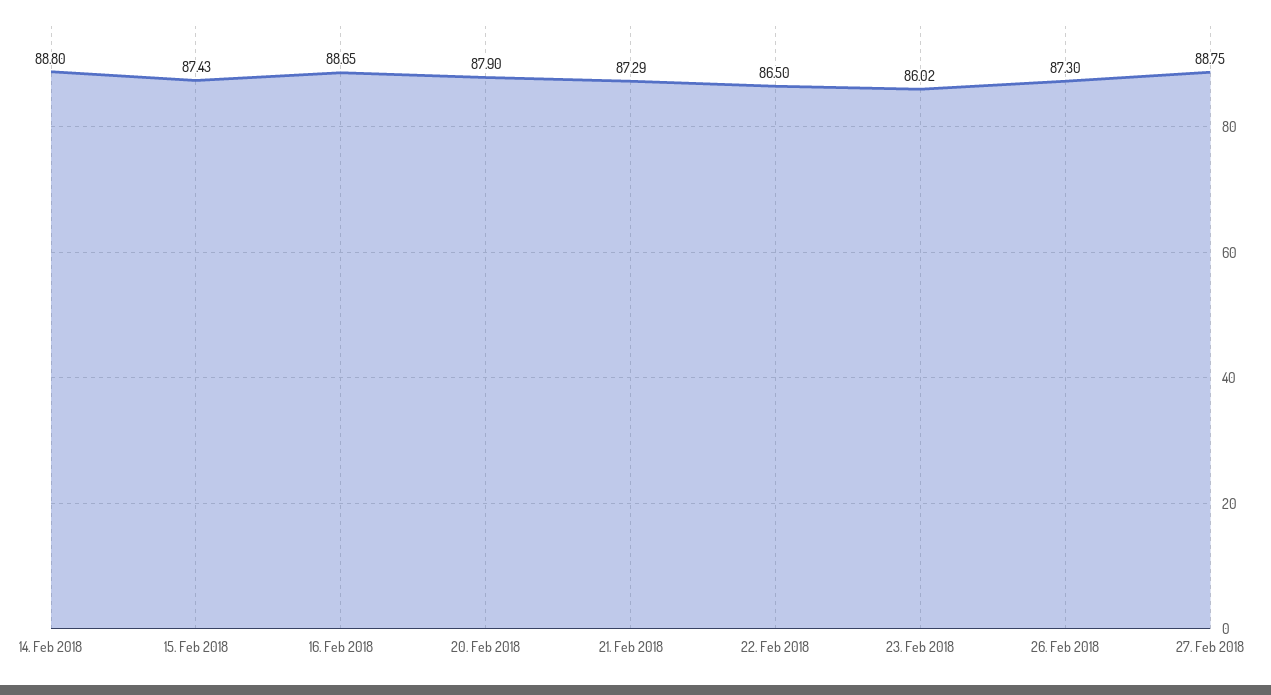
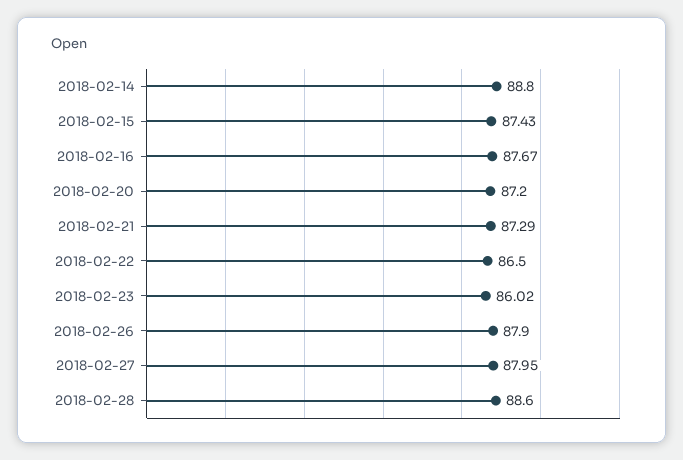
16. Feb 2018: 88.65 -> 87.67
20. Feb 2018: 87.9 -> 87.2
26. Feb 2018: 87.3 -> 87.9
27. Feb 2018: 88.75 -> 87.95
2018-02-28: none -> 88.6

